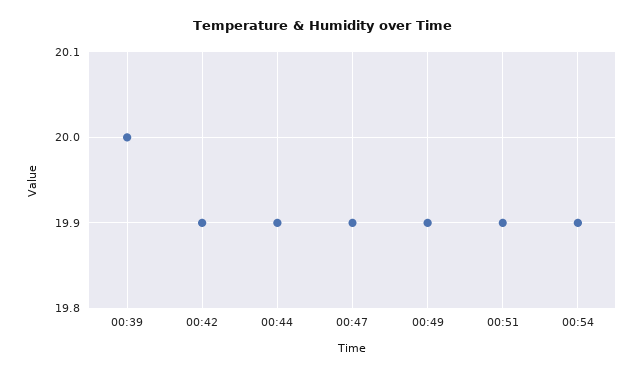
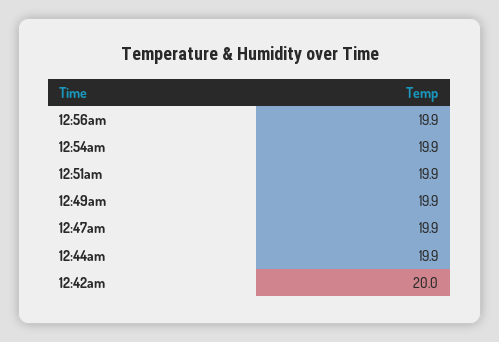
00:39: 20 -> none
00:42: 19.9 -> 20
12:56am: none -> 19.9

